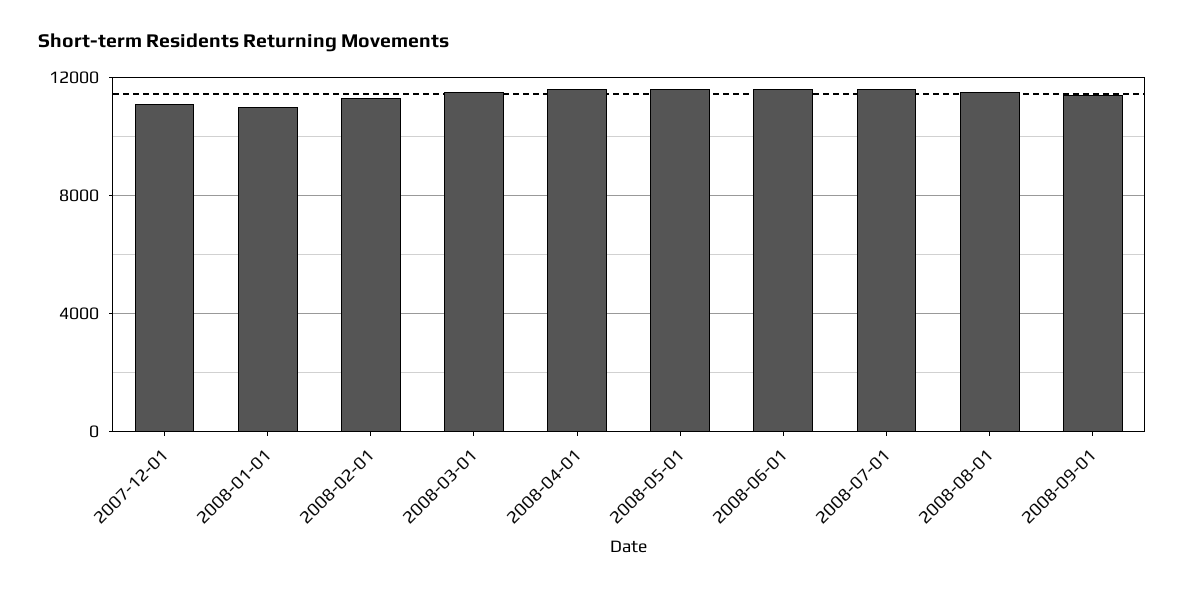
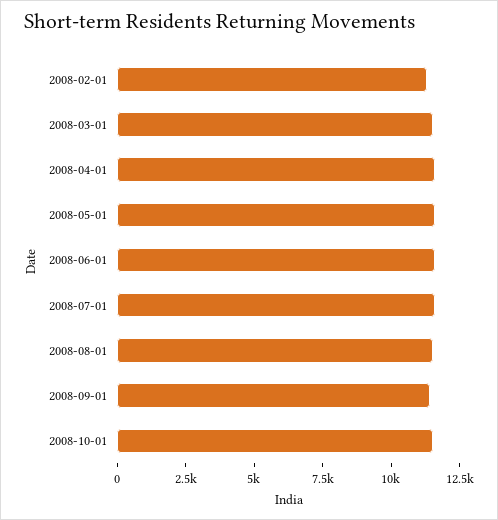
2007-12-01: 11000 -> none
2008-01-01: 11000 -> none
2008-10-01: none -> 11500

